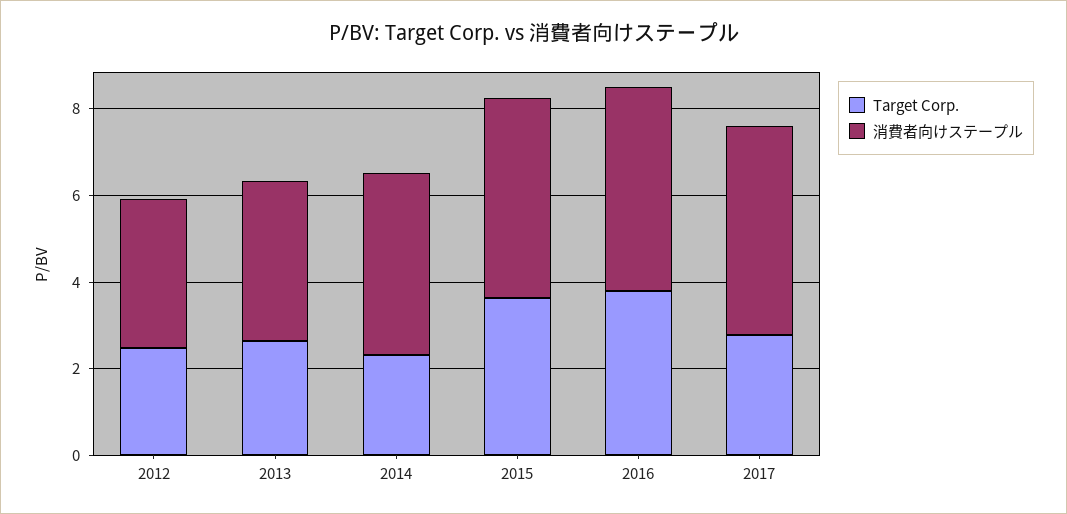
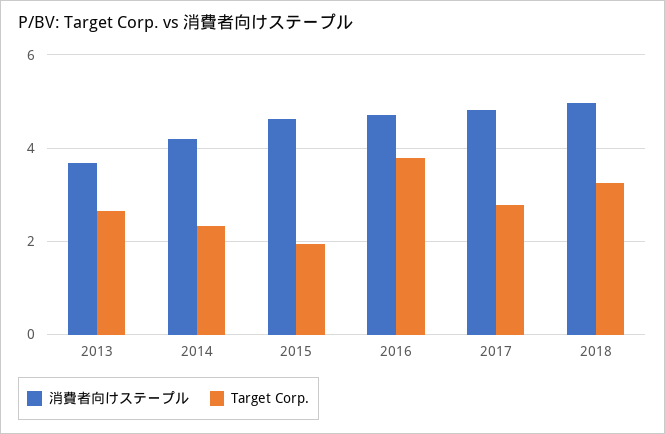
Target Corp., 2012: 2.5 -> none
消費者向けステープル, 2012: 3.5 -> none
Target Corp., 2015: 3.5 -> 2
消費者向けステープル, 2018: none -> 5
Target Corp., 2018: none -> 3.2

